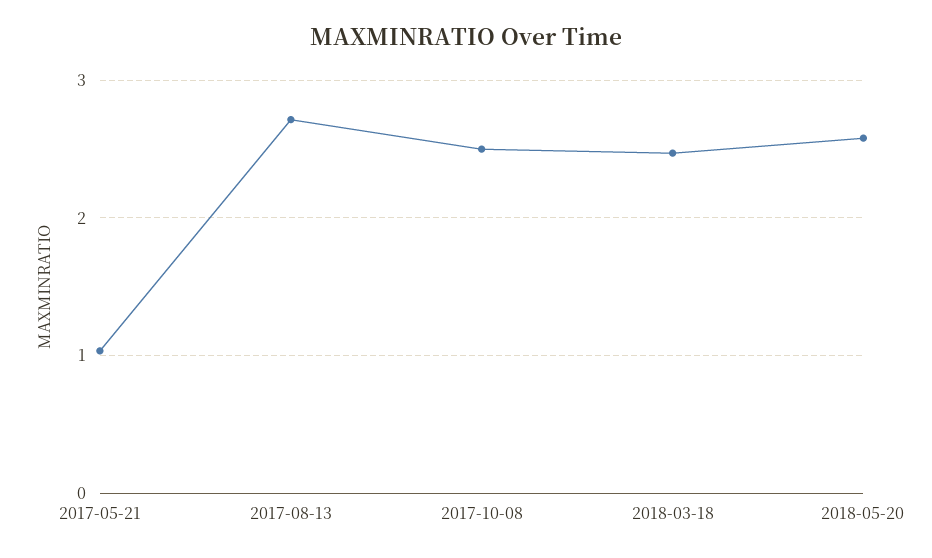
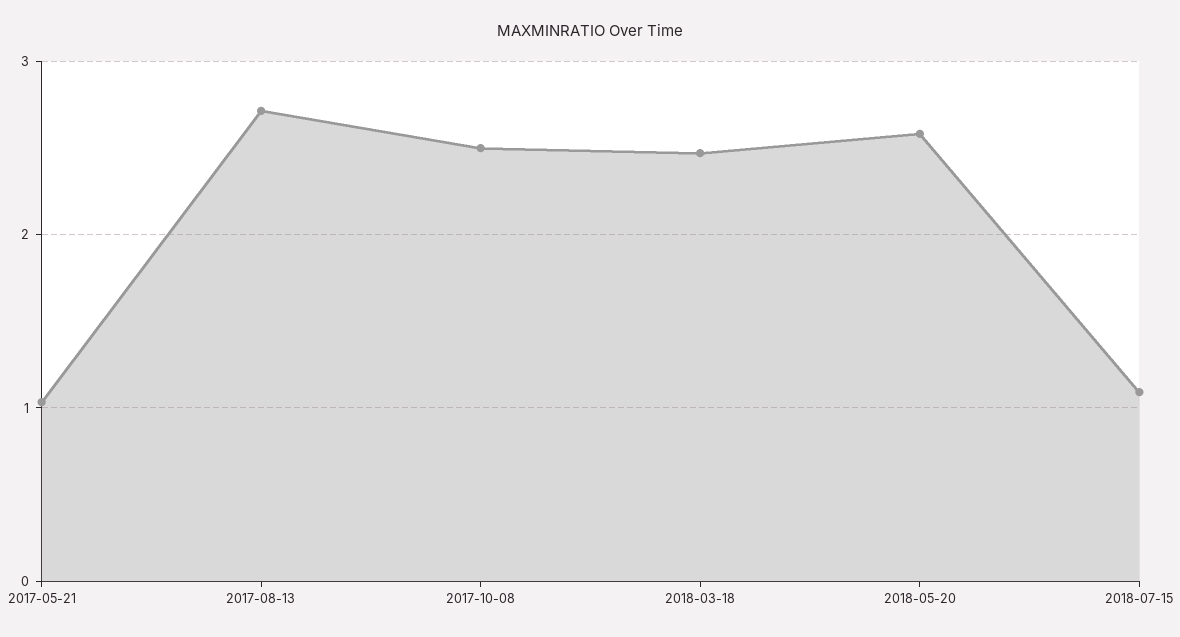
2018-07-15: none -> 1.1

